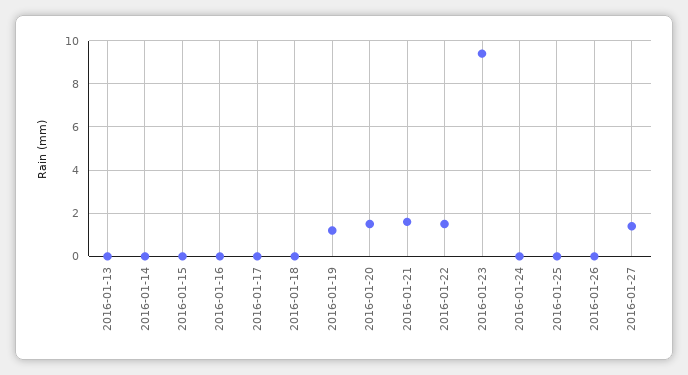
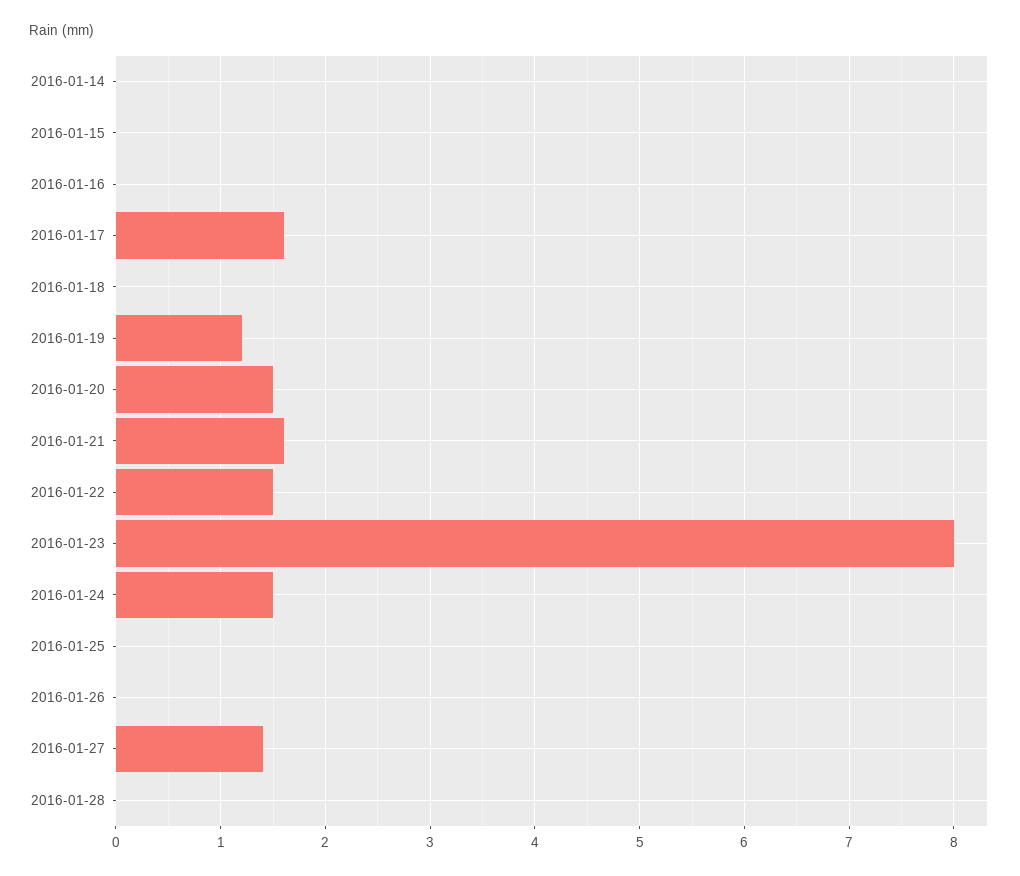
2016-01-13: 0 -> none
2016-01-17: 0 -> 1.6
2016-01-23: 9.5 -> 8
2016-01-24: 0 -> 1.5
2016-01-28: none -> 0

